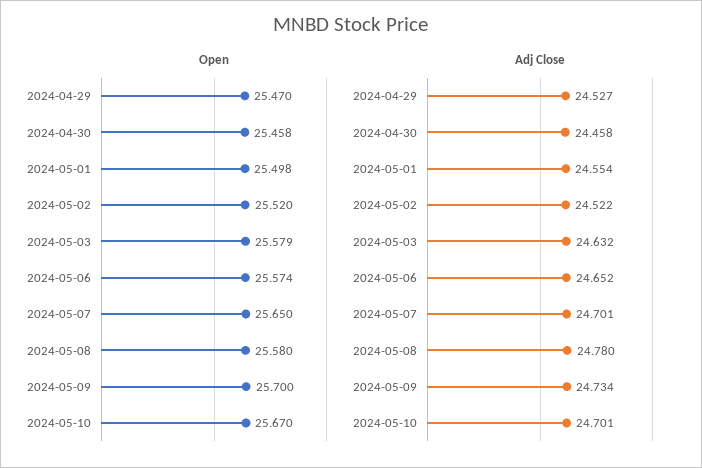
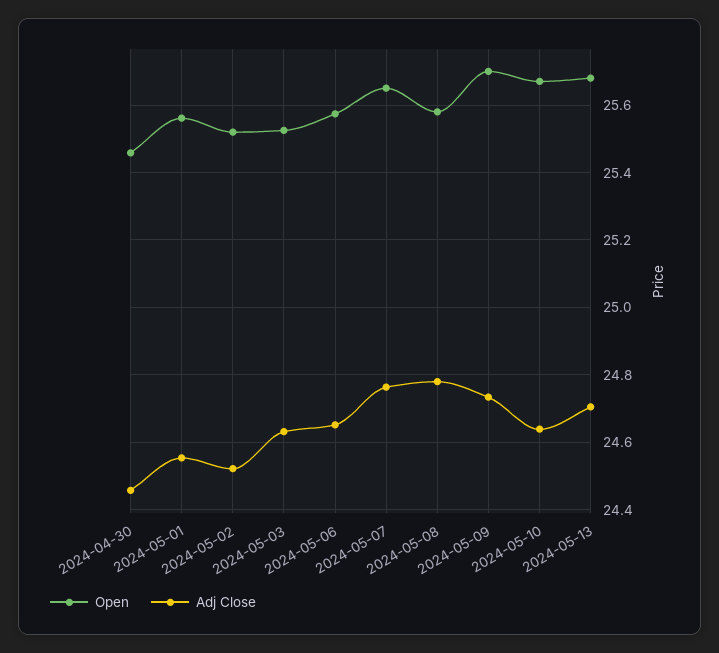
Open, 2024-04-29: 25.47 -> none
Open, 2024-05-01: 25.498 -> 25.56
Open, 2024-05-03: 25.579 -> 25.52
Adj Close, 2024-04-29: 24.527 -> none
Adj Close, 2024-05-07: 24.701 -> 24.76
Adj Close, 2024-05-10: 24.701 -> 24.64
Open, 2024-05-13: none -> 25.68
Adj Close, 2024-05-13: none -> 24.7

